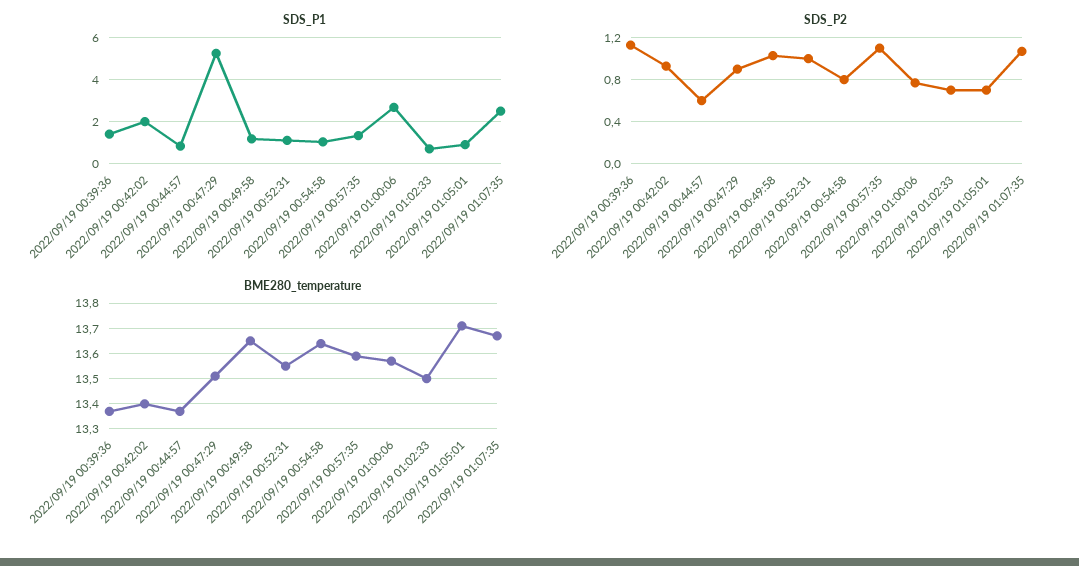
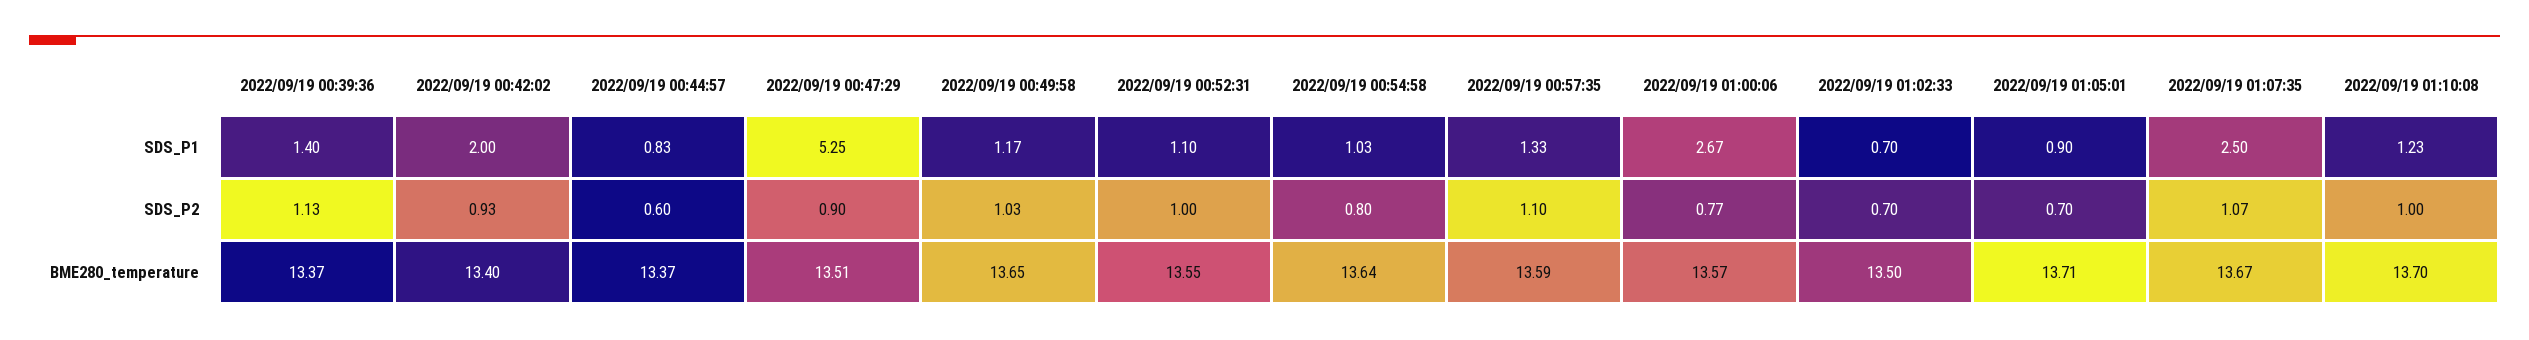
SDS_P1, 2022/09/19 01:10:08: none -> 1.23
SDS_P2, 2022/09/19 01:10:08: none -> 1
BME280_temperature, 2022/09/19 01:10:08: none -> 13.7

